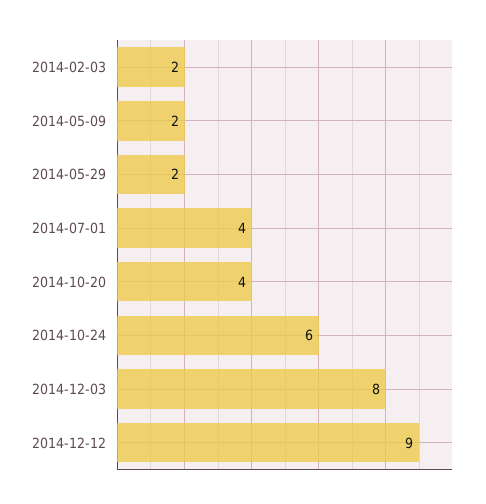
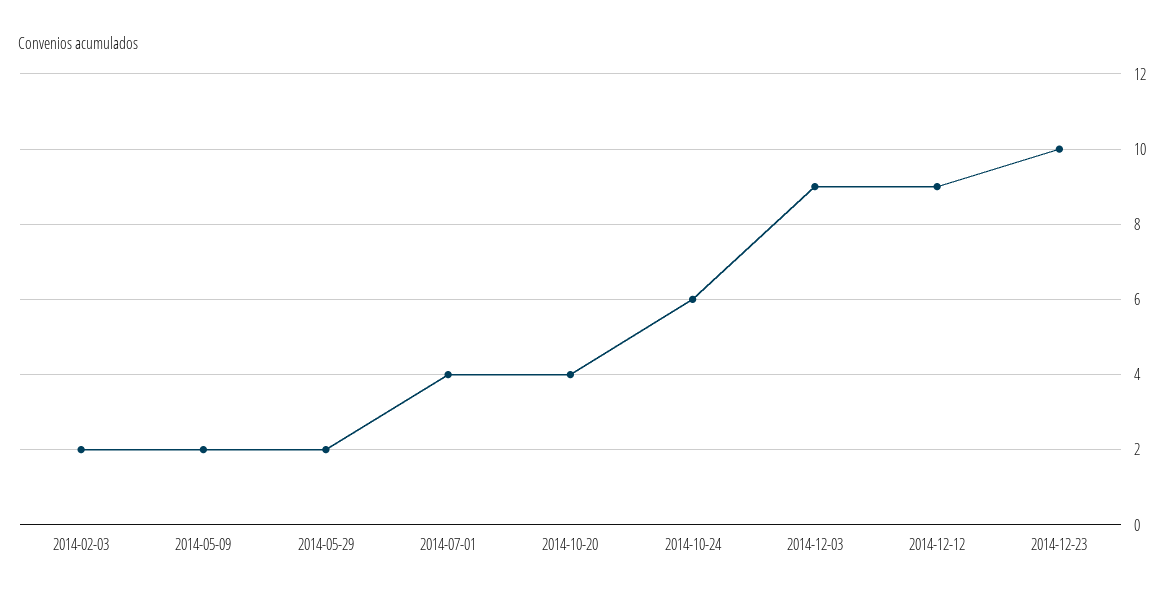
2014-12-03: 8 -> 9
2014-12-23: none -> 10

